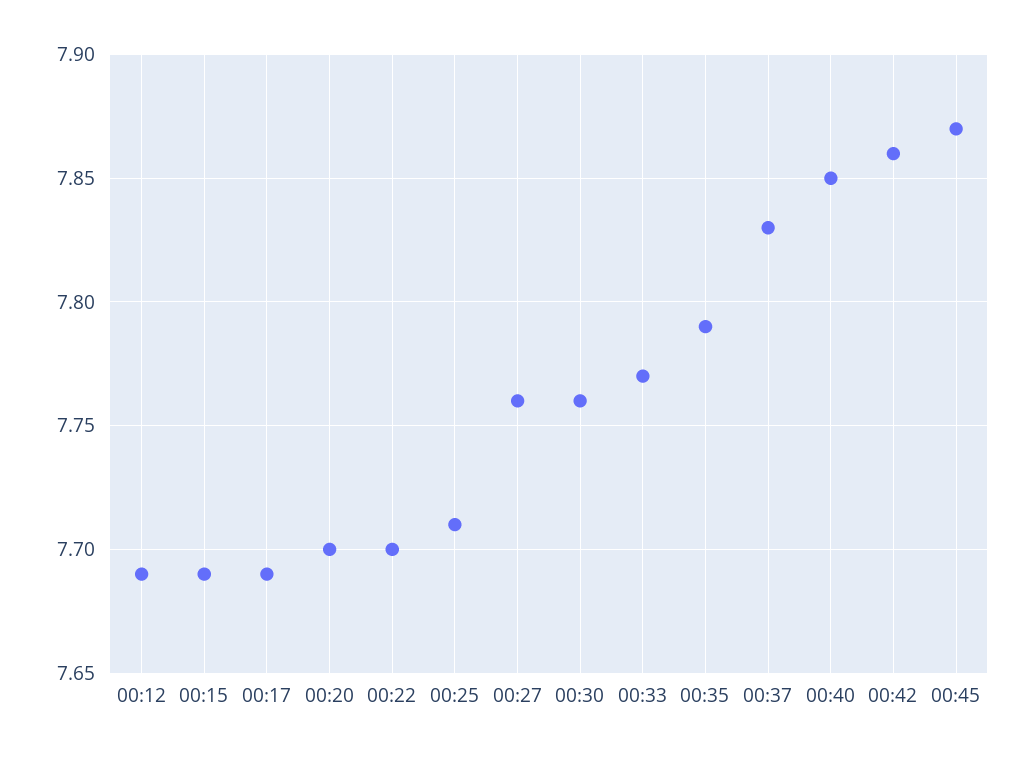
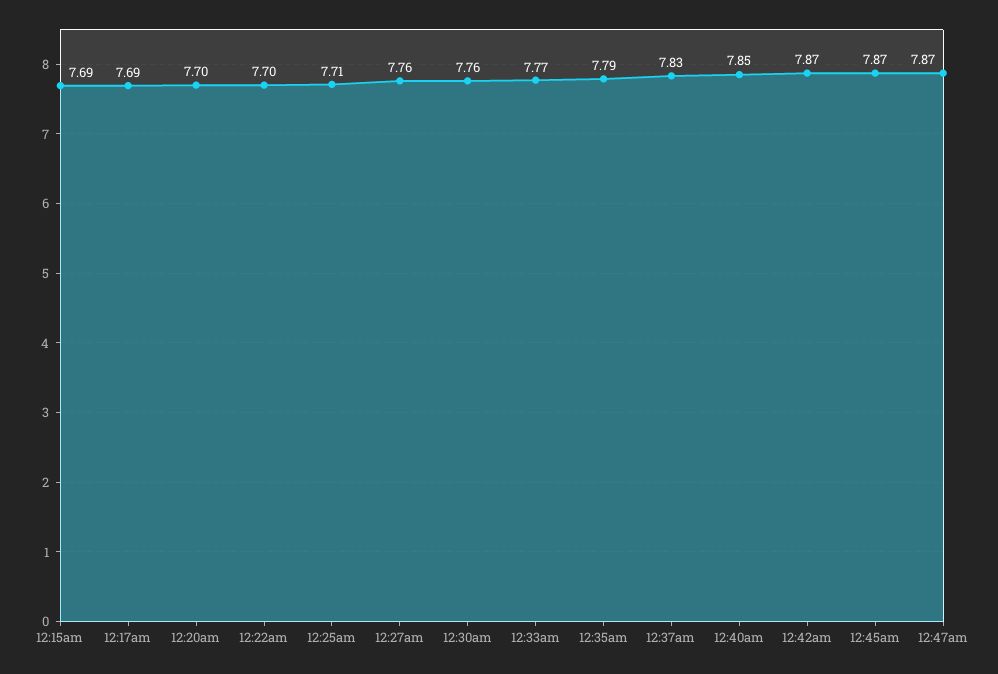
00:12: 7.69 -> none
00:42: 7.86 -> 7.87
12:47am: none -> 7.87

